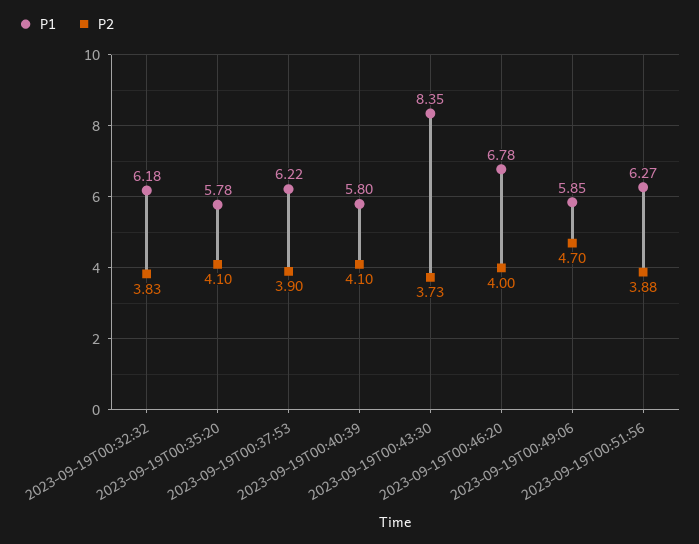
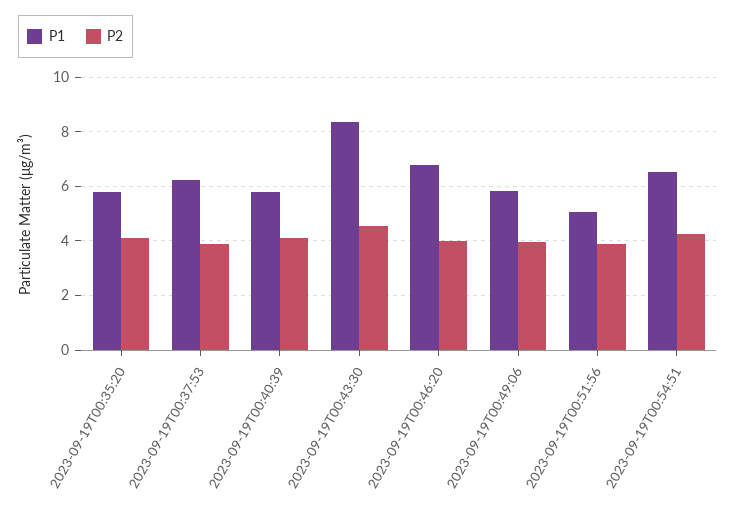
P1, 2023-09-19T00:32:32: 6.18 -> none
P2, 2023-09-19T00:32:32: 3.83 -> none
P2, 2023-09-19T00:43:30: 3.73 -> 4.5
P2, 2023-09-19T00:49:06: 4.7 -> 4
P1, 2023-09-19T00:51:56: 6.27 -> 5
P1, 2023-09-19T00:54:51: none -> 6.5
P2, 2023-09-19T00:54:51: none -> 4.25

